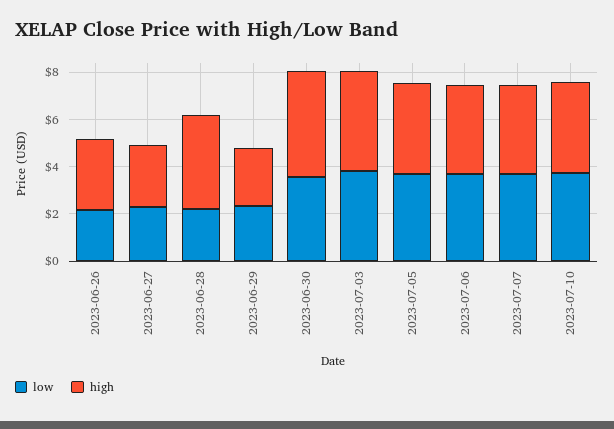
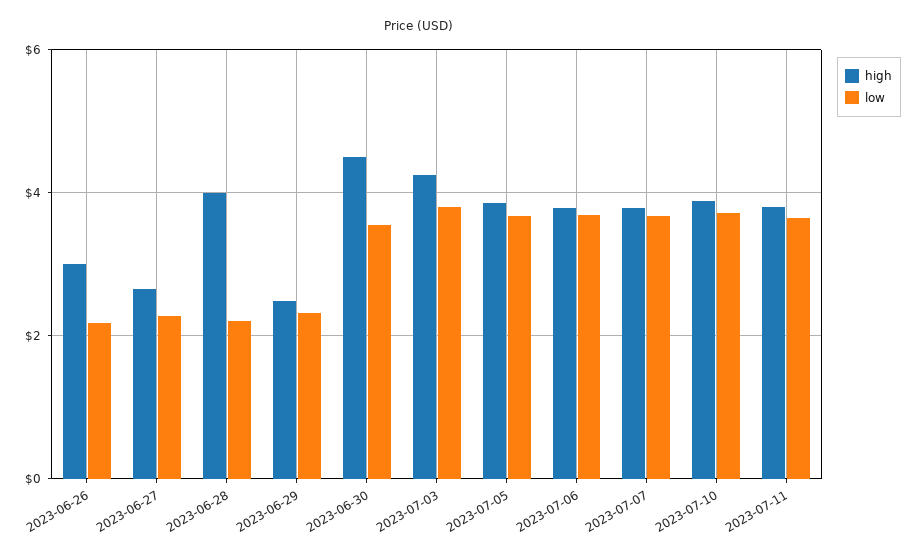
high, 2023-07-11: none -> 3.8
low, 2023-07-11: none -> 3.6

